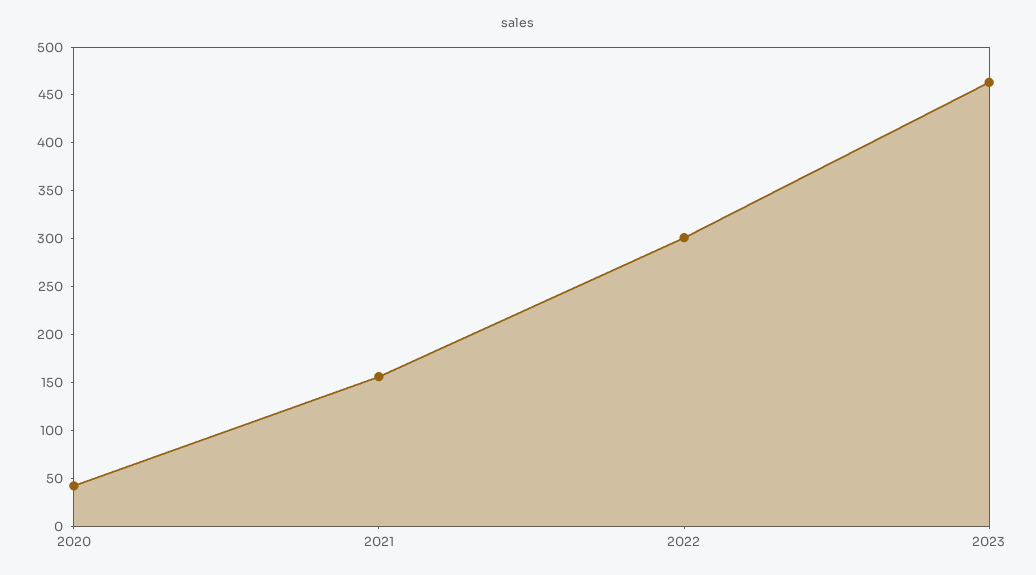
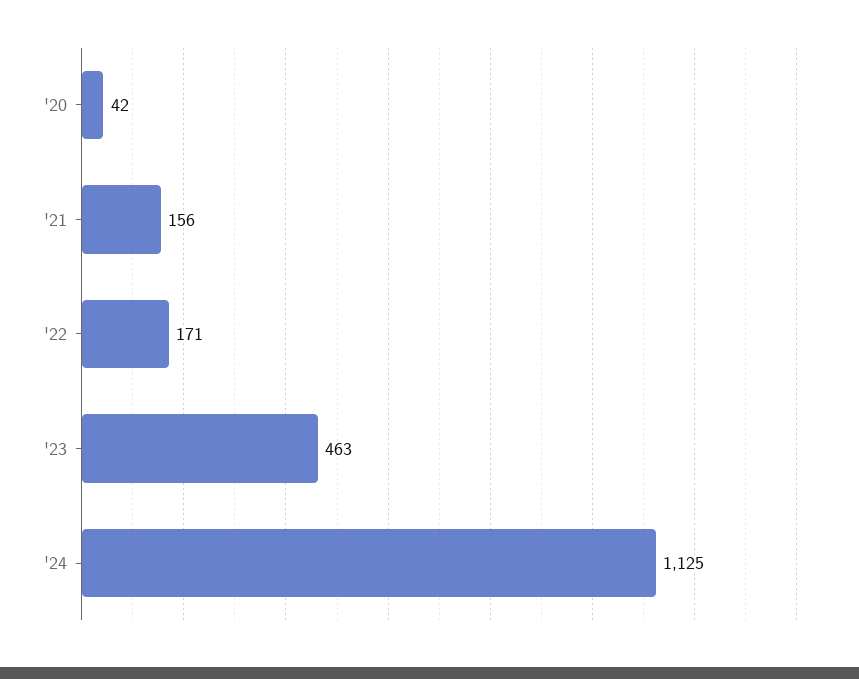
2022: 300 -> 171
'24: none -> 1125

